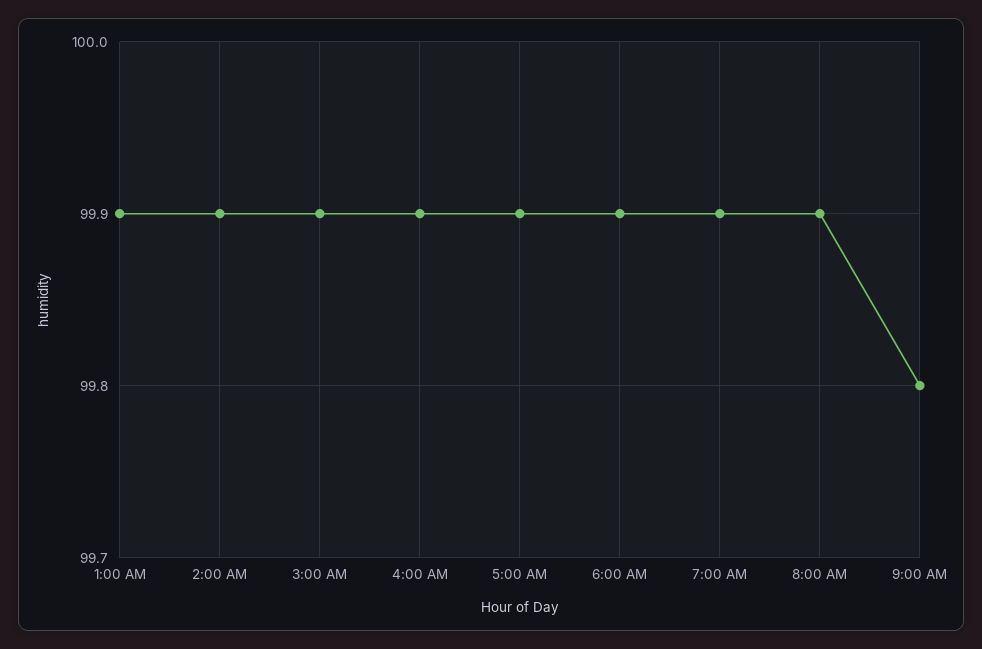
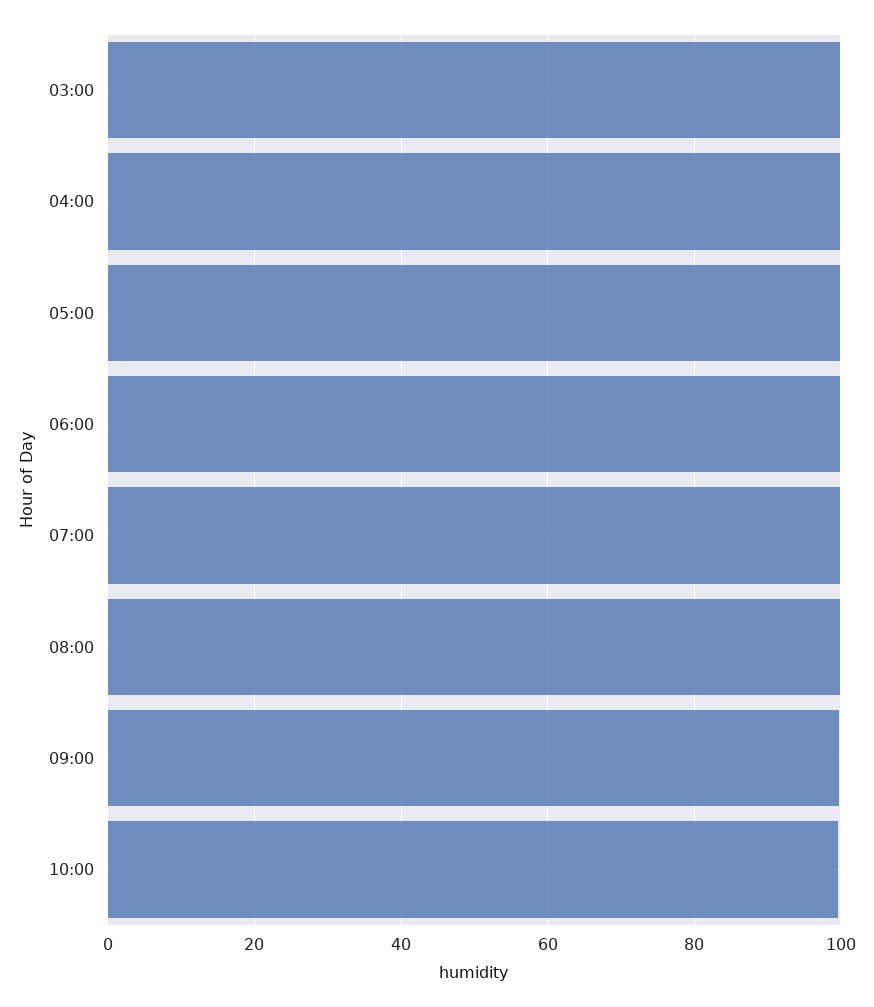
1:00 AM: 99.9 -> none
2:00 AM: 99.9 -> none
10:00: none -> 100

